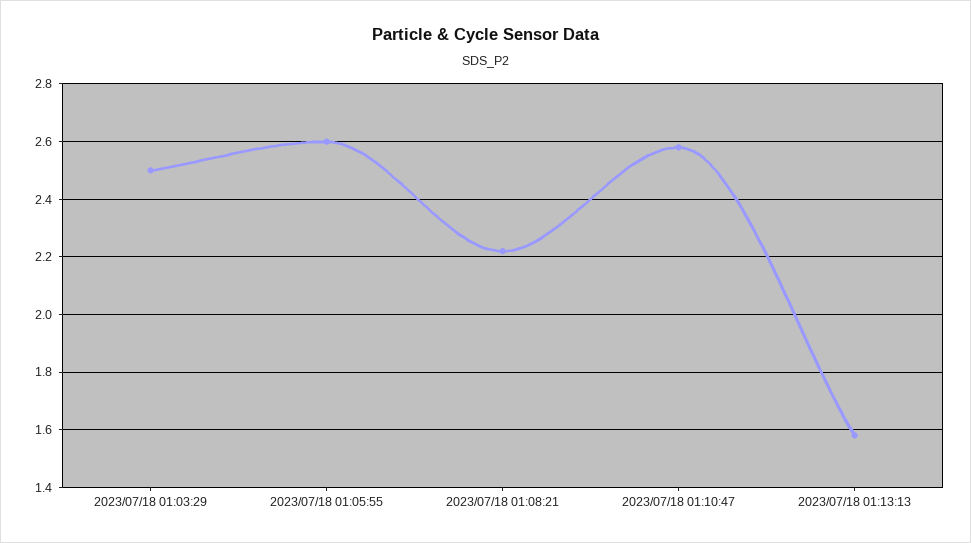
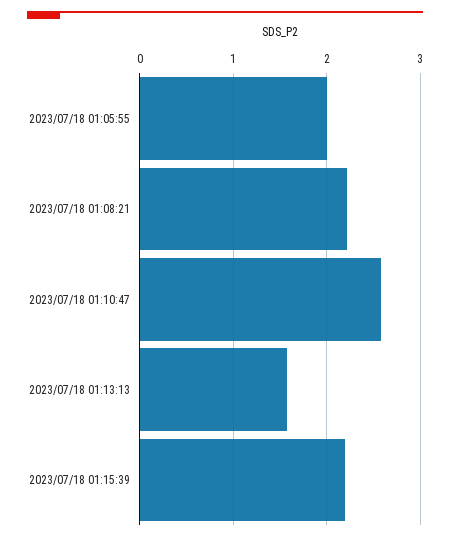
2023/07/18 01:03:29: 2.5 -> none
2023/07/18 01:05:55: 2.6 -> 2
2023/07/18 01:15:39: none -> 2.2

